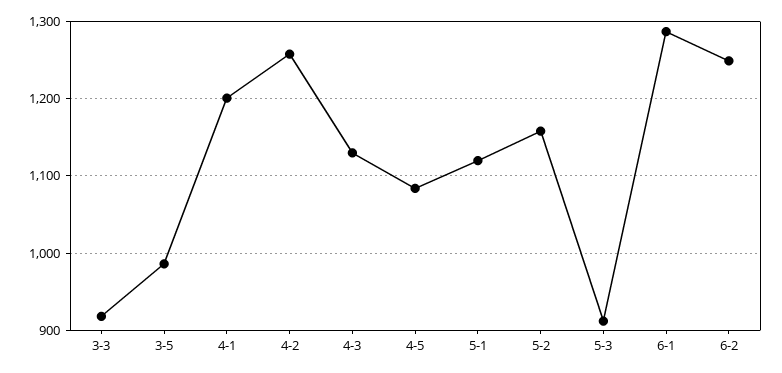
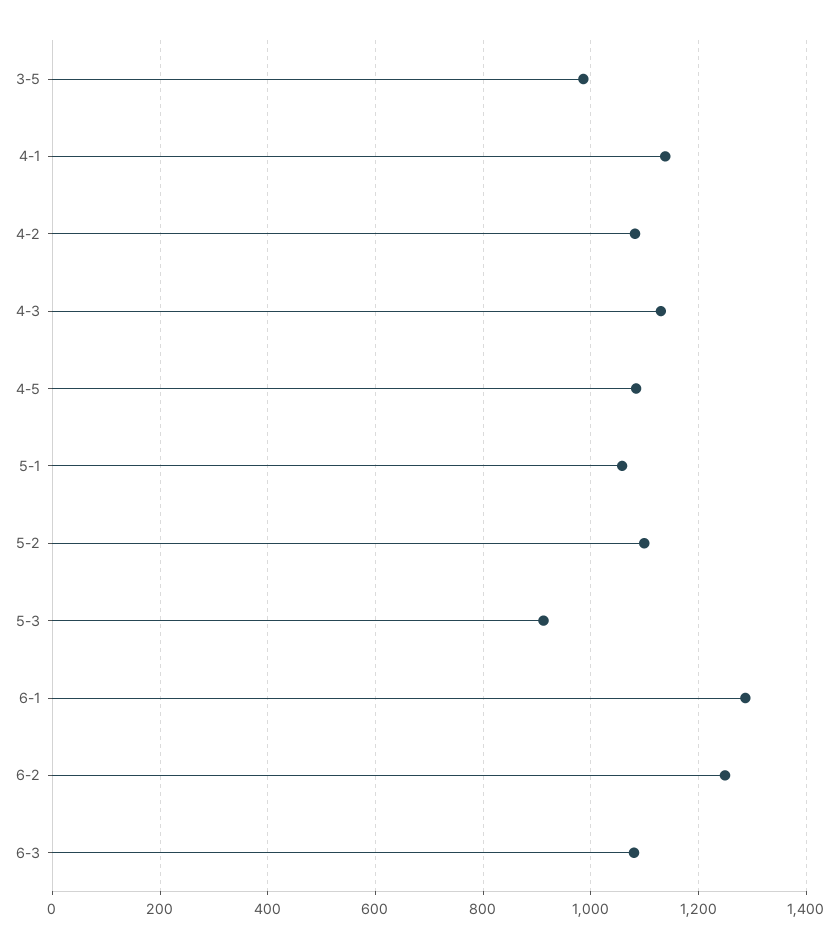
3-3: 920 -> none
4-1: 1200 -> 1140
4-2: 1260 -> 1080
5-1: 1120 -> 1060
5-2: 1160 -> 1100
6-3: none -> 1080

